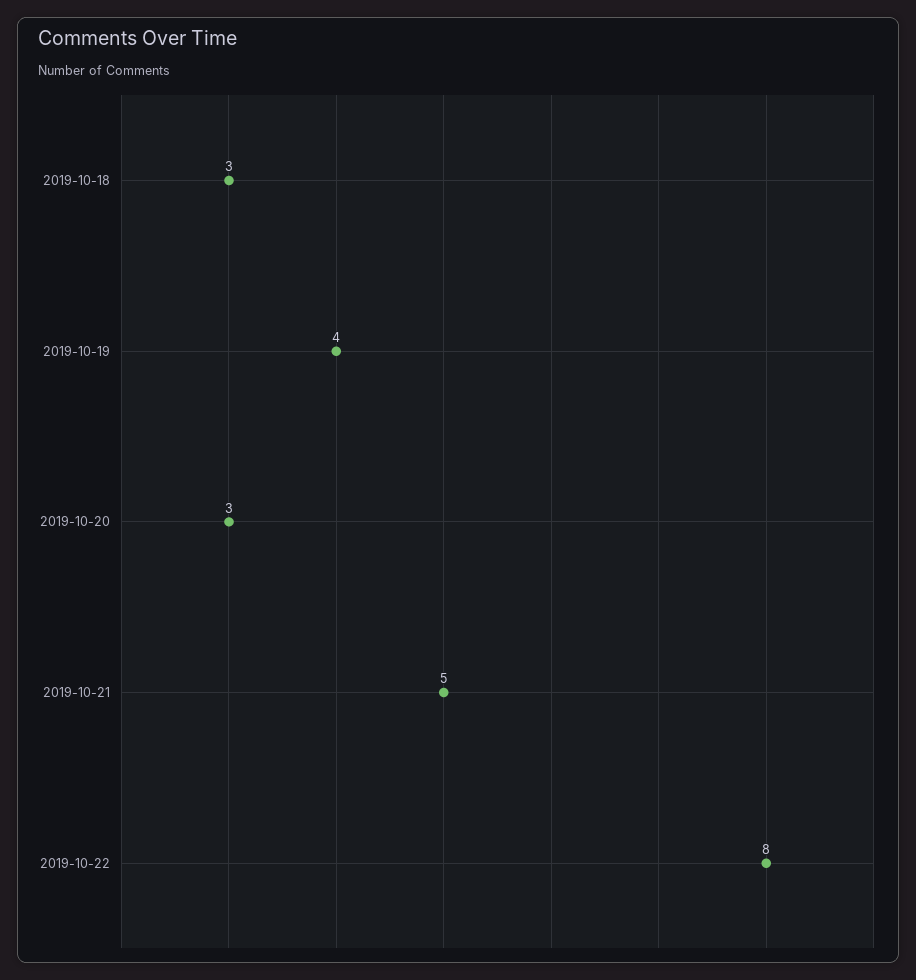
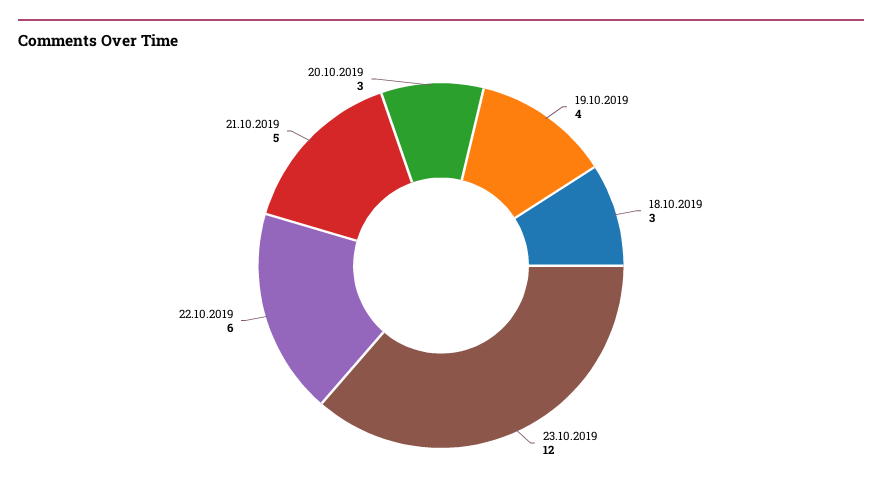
2019-10-22: 8 -> 6
23.10.2019: none -> 12

